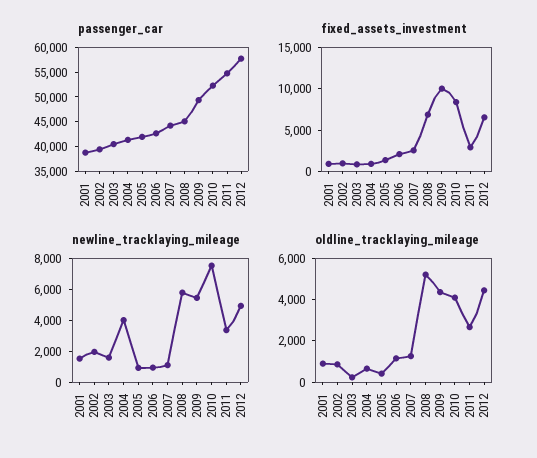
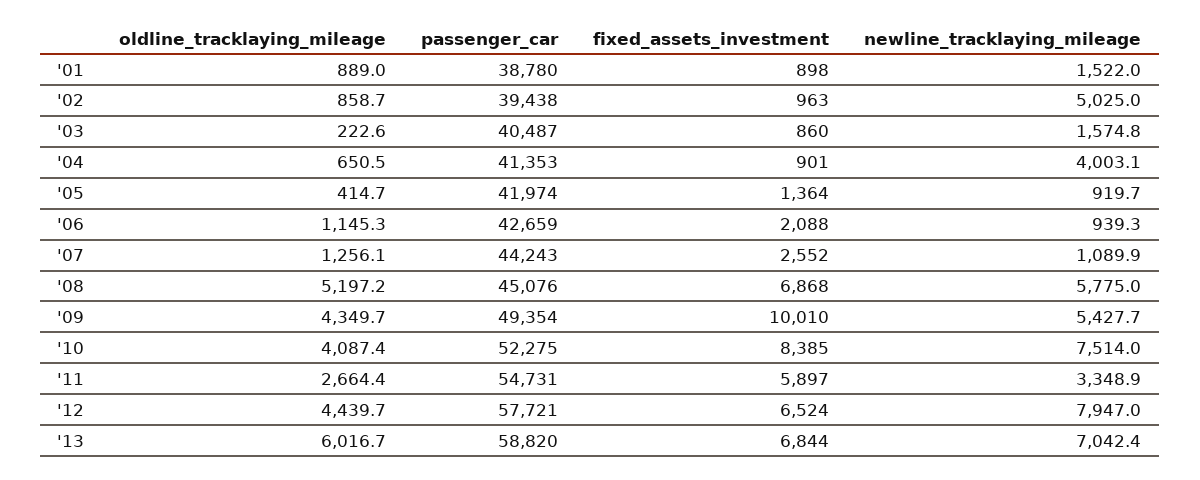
fixed_assets_investment, 2011: 3000 -> 5897
newline_tracklaying_mileage, 2002: 2000 -> 5025
newline_tracklaying_mileage, 2012: 5000 -> 7947
oldline_tracklaying_mileage, '13: none -> 6016.7
passenger_car, '13: none -> 58820
fixed_assets_investment, '13: none -> 6844
newline_tracklaying_mileage, '13: none -> 7042.4

